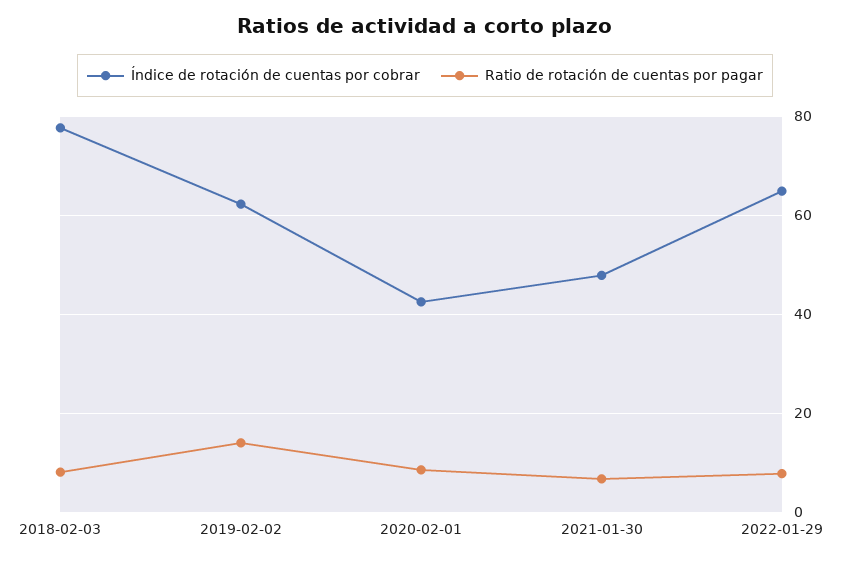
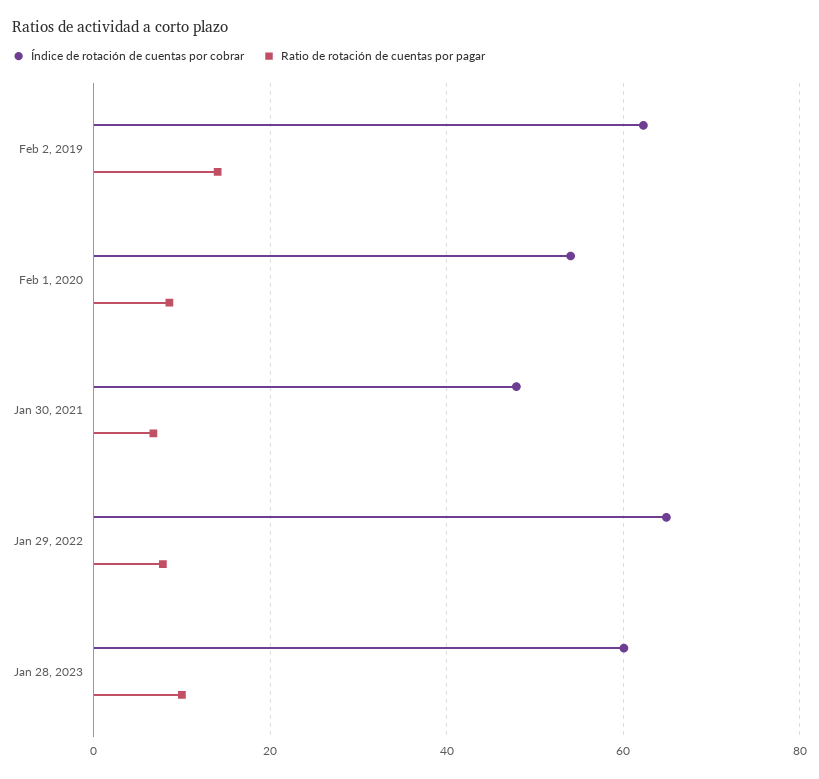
Índice de rotación de cuentas por cobrar, 2018-02-03: 78 -> none
Ratio de rotación de cuentas por pagar, 2018-02-03: 8 -> none
Índice de rotación de cuentas por cobrar, 2020-02-01: 42 -> 54
Índice de rotación de cuentas por cobrar, Jan 28, 2023: none -> 60
Ratio de rotación de cuentas por pagar, Jan 28, 2023: none -> 10

